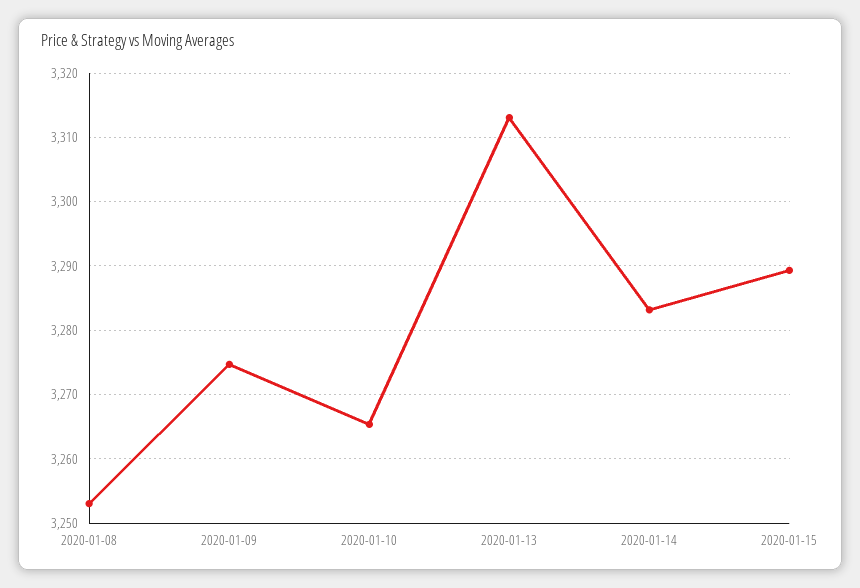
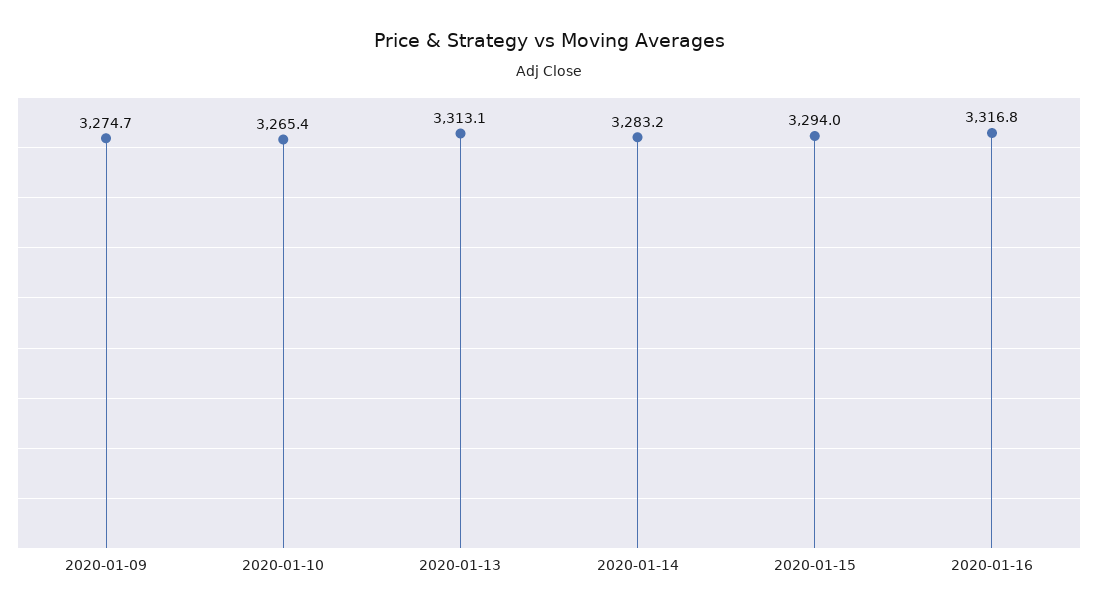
2020-01-08: 3253 -> none
2020-01-15: 3289 -> 3294
2020-01-16: none -> 3316.8

